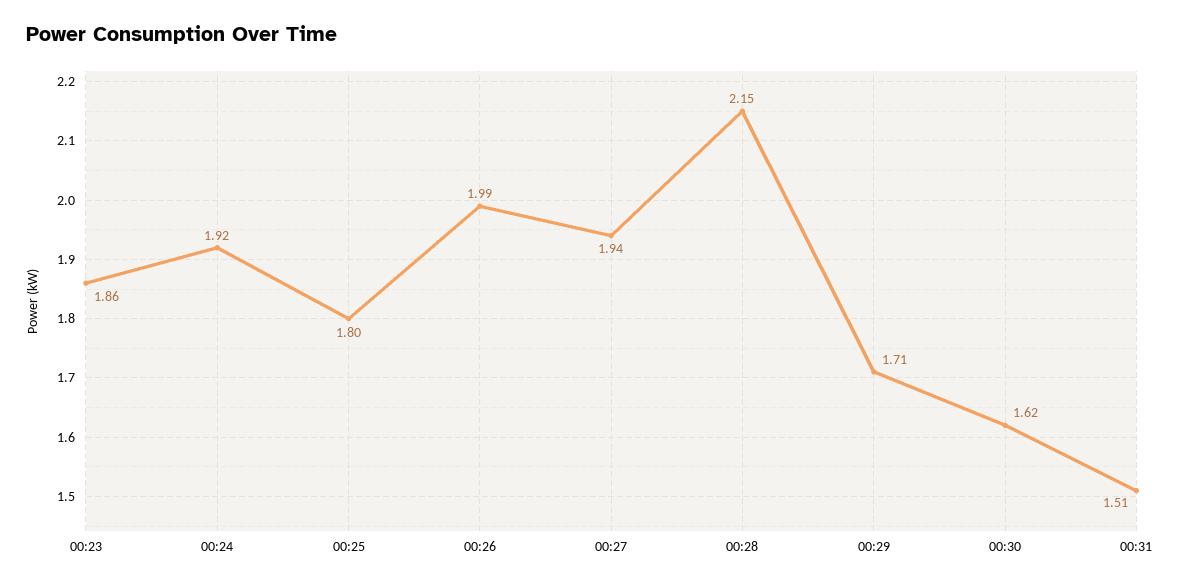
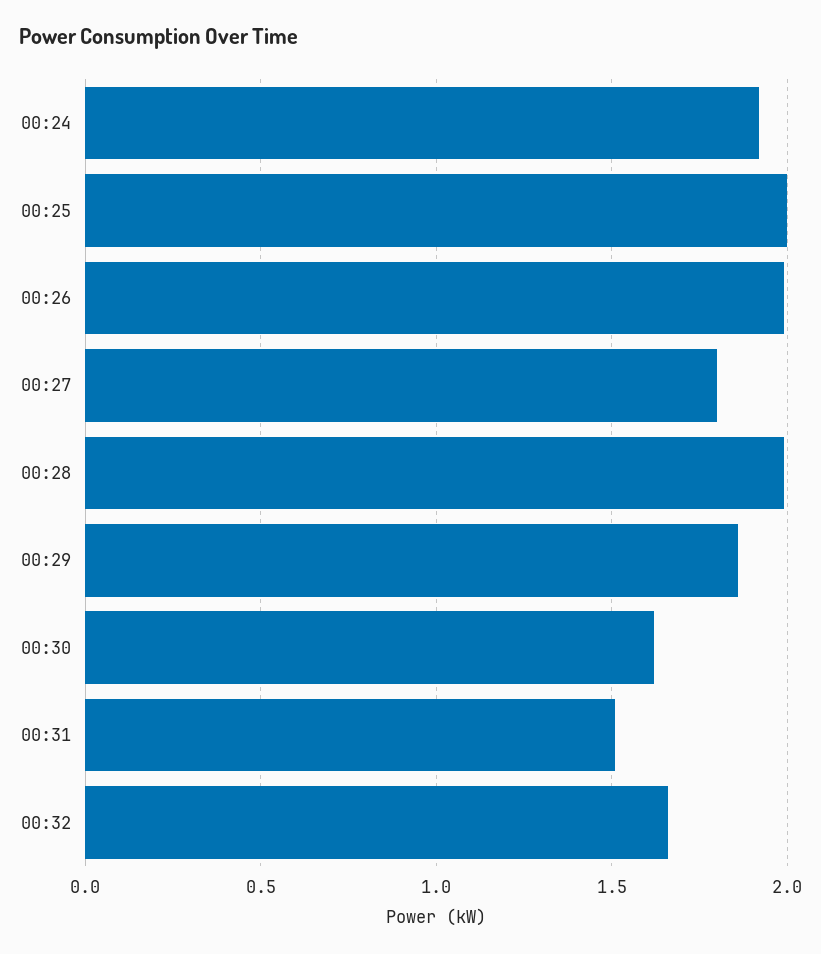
00:23: 1.86 -> none
00:25: 1.8 -> 2
00:27: 1.94 -> 1.8
00:28: 2.15 -> 2
00:29: 1.71 -> 1.85
00:32: none -> 1.65

